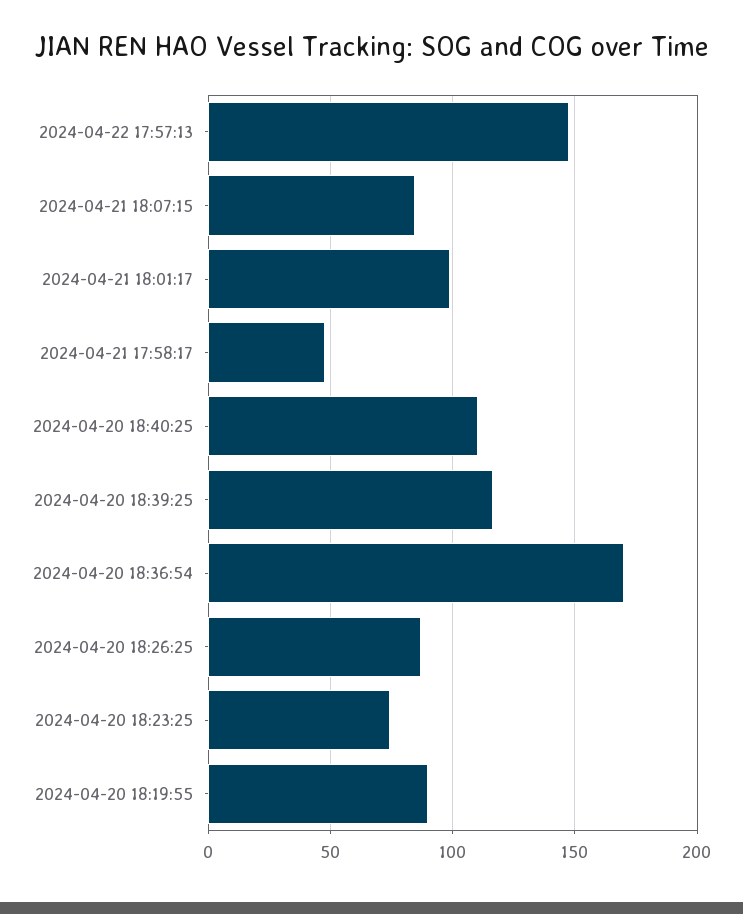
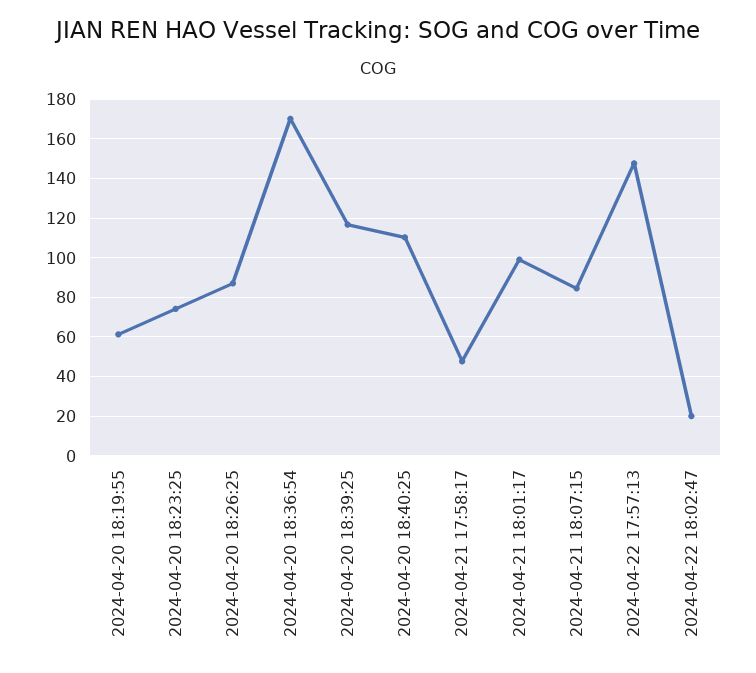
2024-04-20 18:19:55: 90 -> 60
2024-04-22 18:02:47: none -> 20

